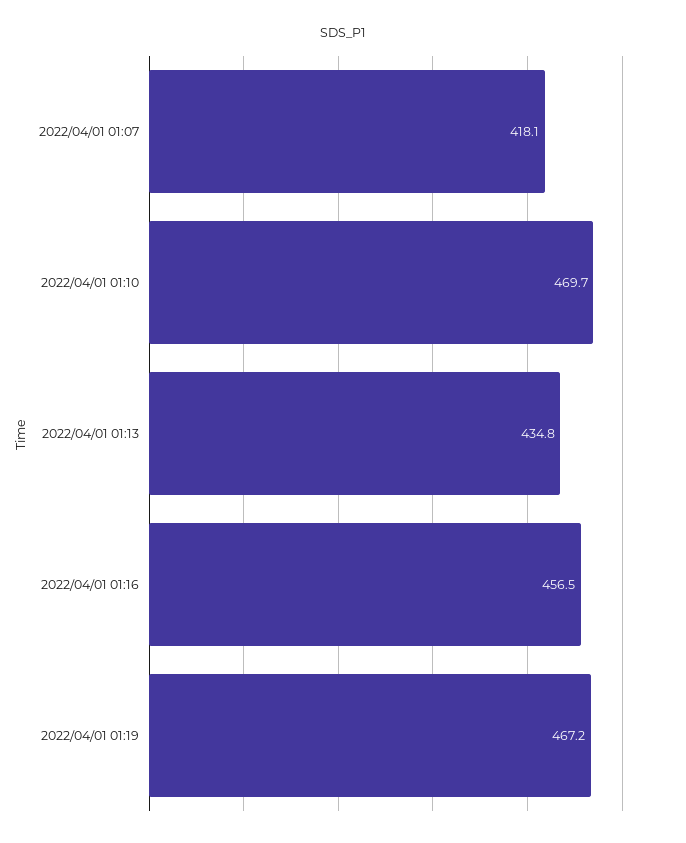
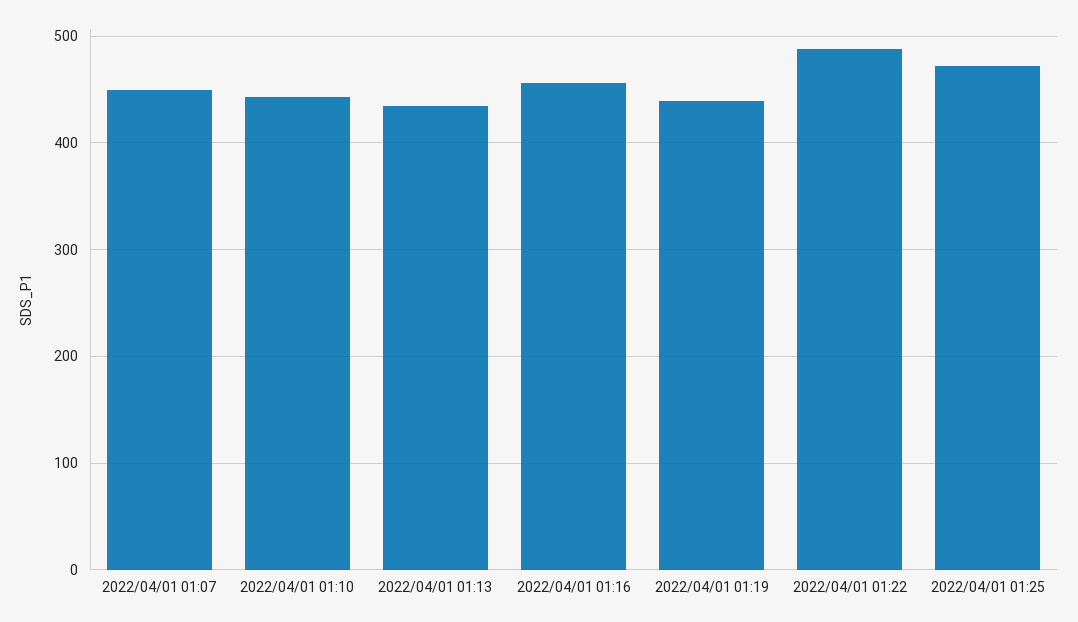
2022/04/01 01:07: 418.1 -> 450
2022/04/01 01:10: 469.7 -> 440
2022/04/01 01:19: 467.2 -> 440
2022/04/01 01:22: none -> 490
2022/04/01 01:25: none -> 470

